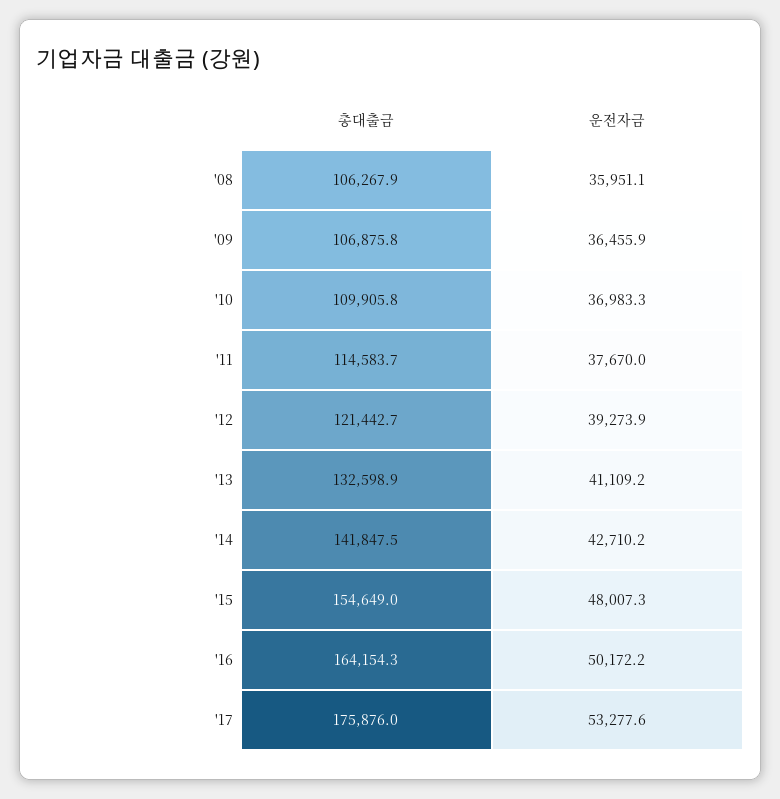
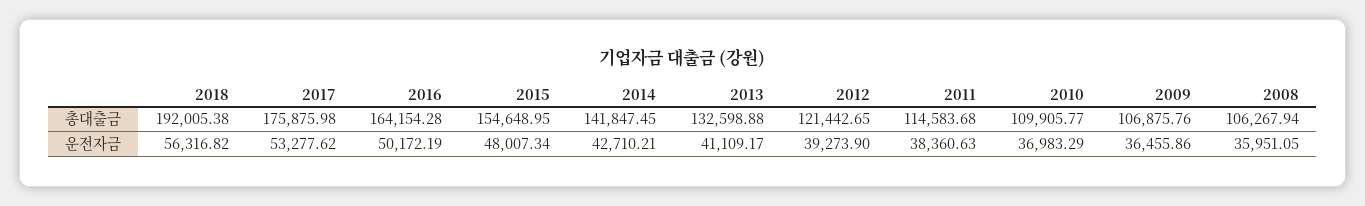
운전자금, '11: 37670 -> 38360.63
총대출금, 2018: none -> 192005.38
운전자금, 2018: none -> 56316.82

